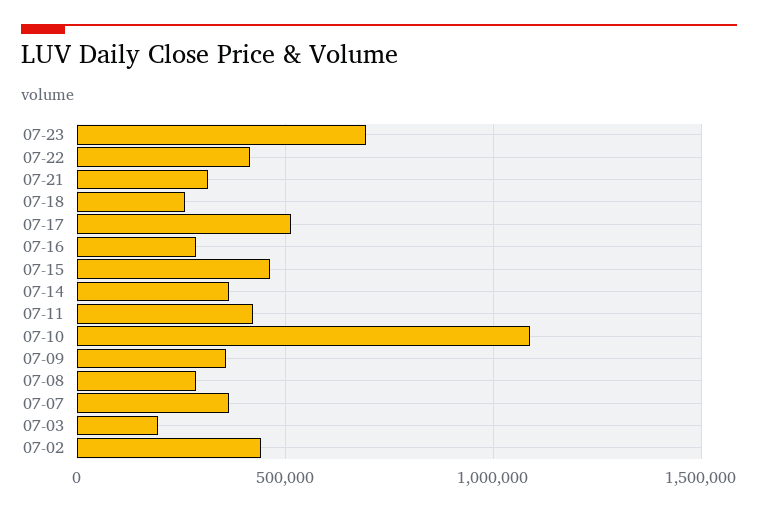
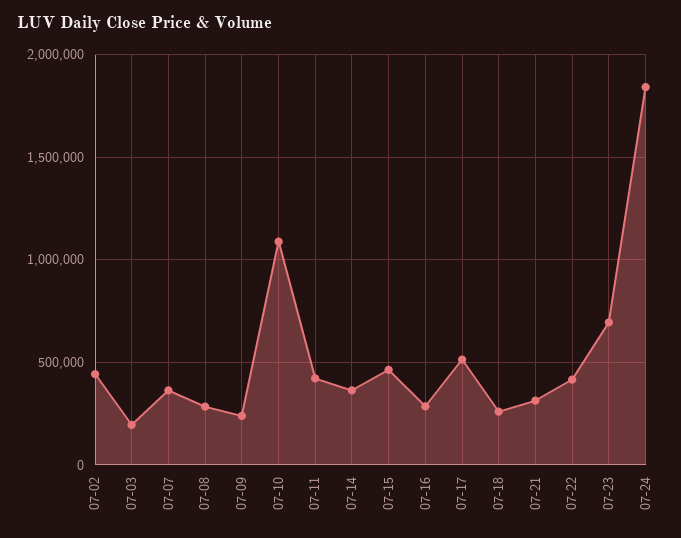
07-09: 350000 -> 250000
07-24: none -> 1850000

